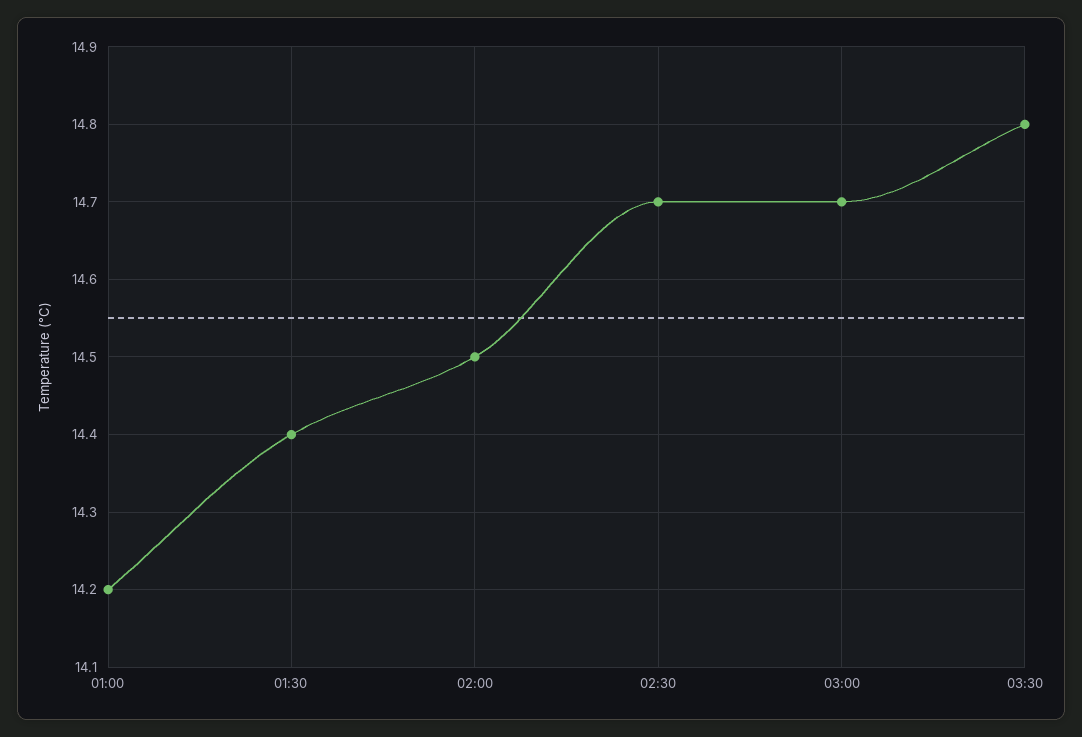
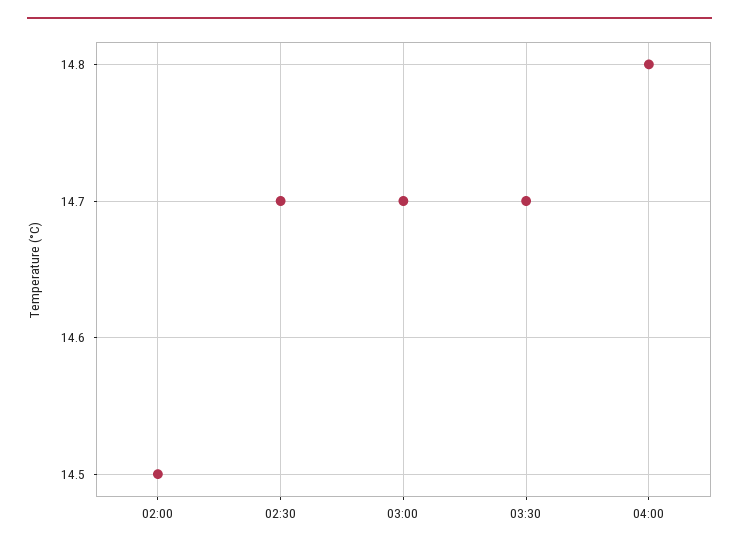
01:00: 14.2 -> none
01:30: 14.4 -> none
03:30: 14.8 -> 14.7
04:00: none -> 14.8

